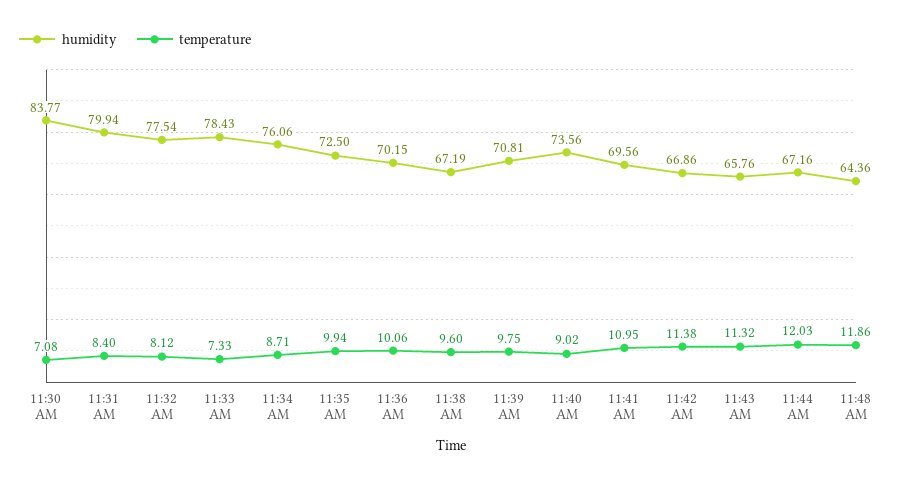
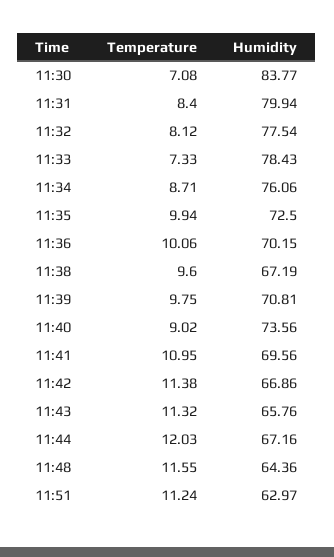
temperature, 11:48 AM: 11.86 -> 11.55
temperature, 11:51: none -> 11.24
humidity, 11:51: none -> 62.97

